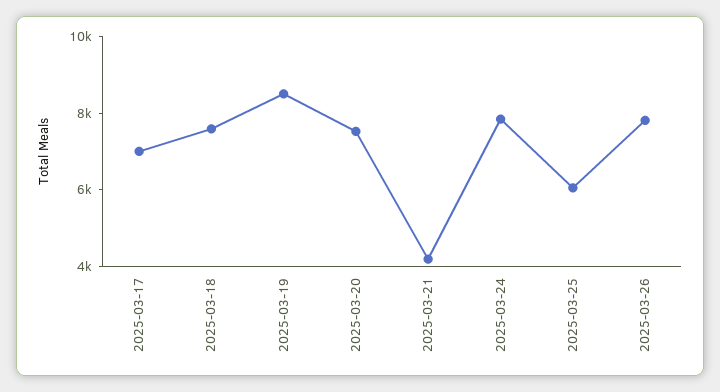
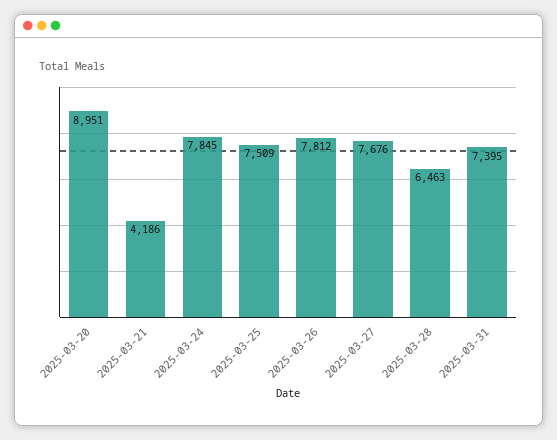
2025-03-17: 7000 -> none
2025-03-18: 7500 -> none
2025-03-19: 8500 -> none
2025-03-20: 7500 -> 8951
2025-03-25: 6000 -> 7509
2025-03-27: none -> 7676
2025-03-28: none -> 6463
2025-03-31: none -> 7395

